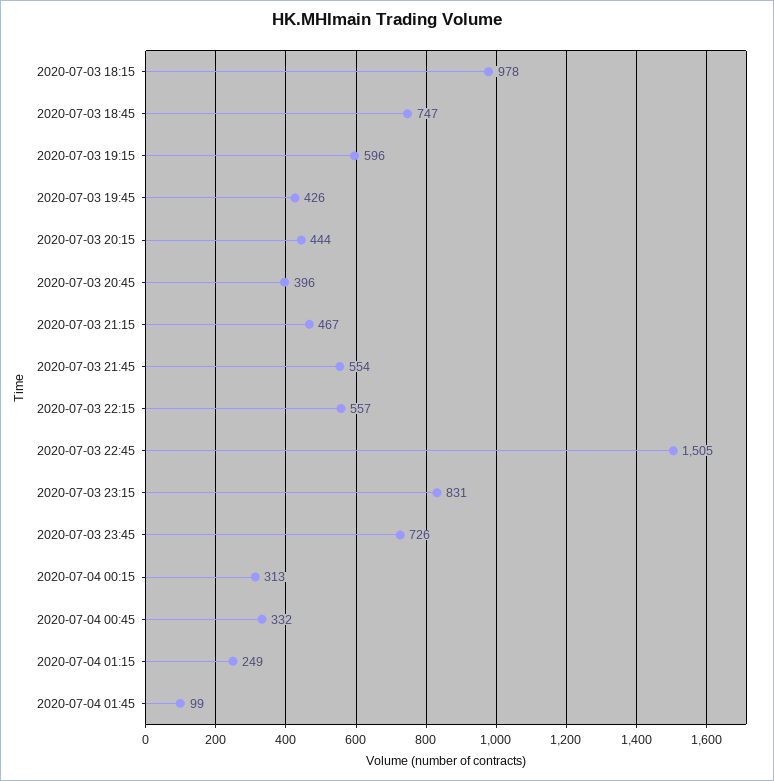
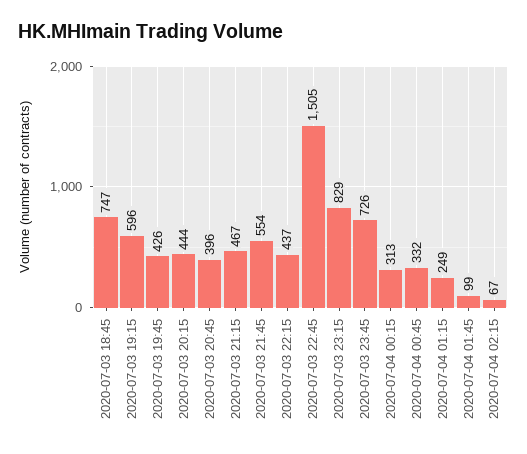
2020-07-03 18:15: 978 -> none
2020-07-03 22:15: 557 -> 437
2020-07-03 23:15: 831 -> 829
2020-07-04 02:15: none -> 67

